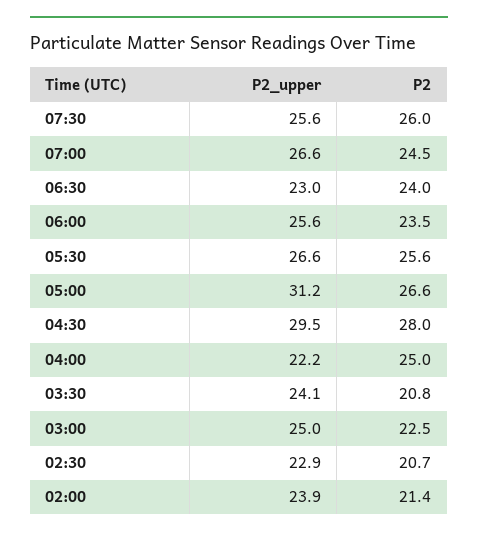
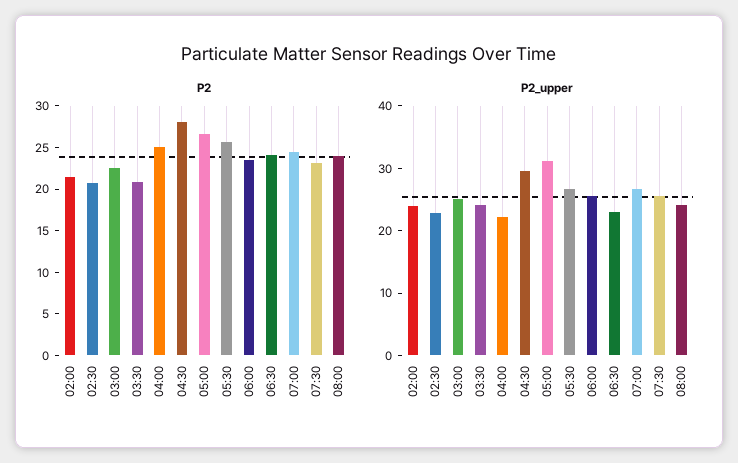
P2, 07:30: 26 -> 23
P2, 08:00: none -> 24
P2_upper, 08:00: none -> 24

